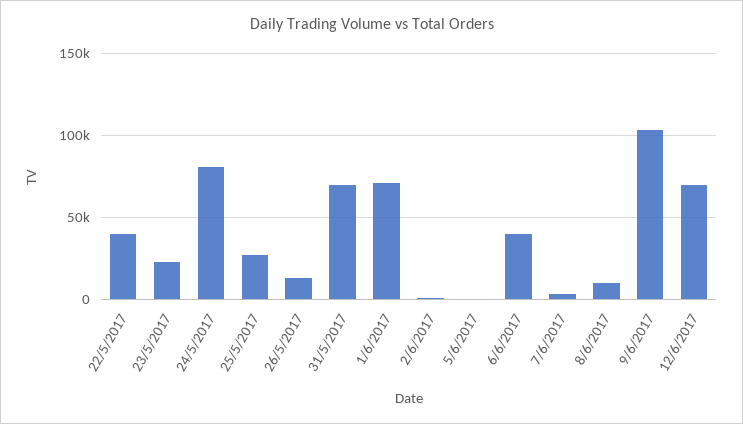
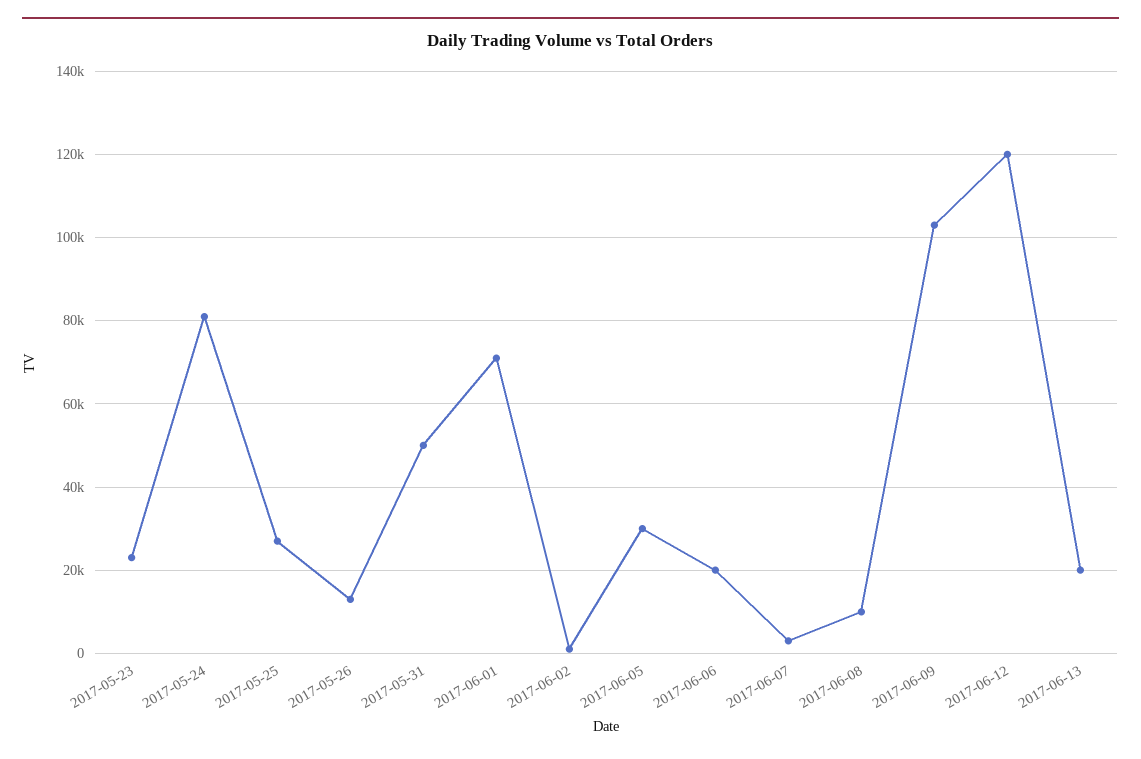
22/5/2017: 40000 -> none
31/5/2017: 70000 -> 50000
5/6/2017: 0 -> 30000
6/6/2017: 40000 -> 20000
12/6/2017: 70000 -> 120000
2017-06-13: none -> 20000

